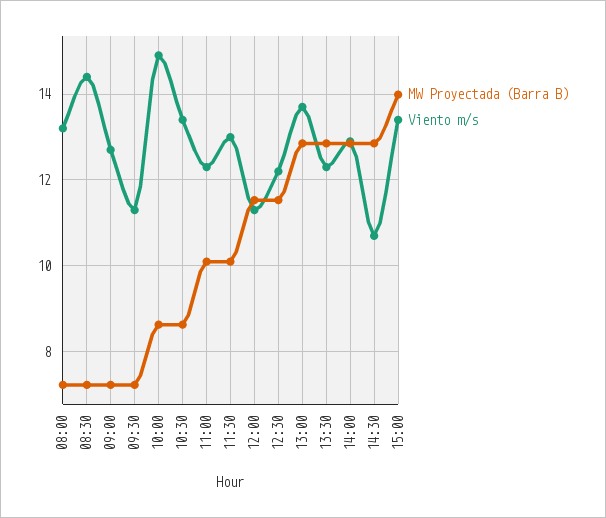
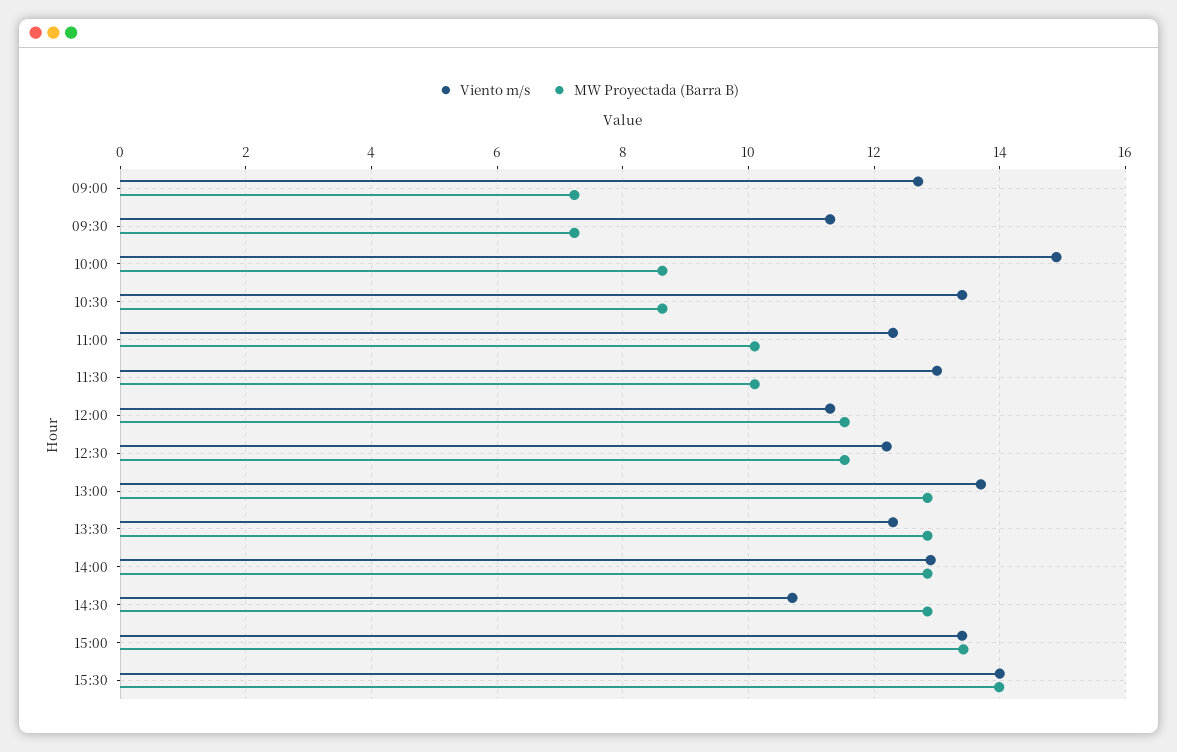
MW Proyectada (Barra B), 08:00: 7.2 -> none
Viento m/s, 08:00: 13.2 -> none
MW Proyectada (Barra B), 08:30: 7.2 -> none
Viento m/s, 08:30: 14.4 -> none
MW Proyectada (Barra B), 15:00: 14 -> 13.4
Viento m/s, 15:30: none -> 14
MW Proyectada (Barra B), 15:30: none -> 14

